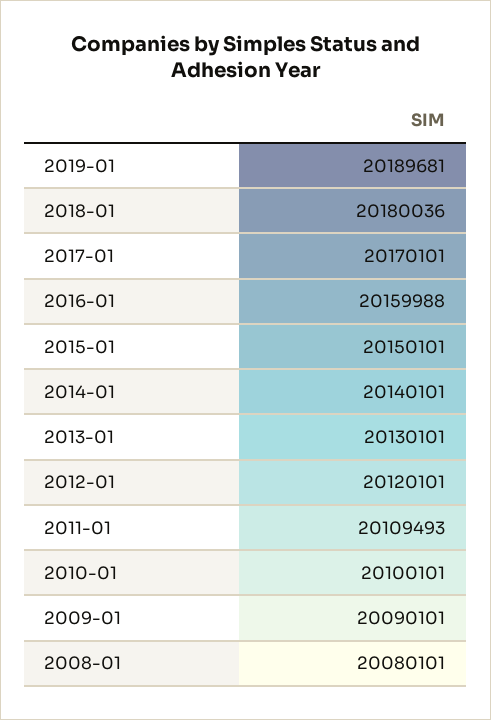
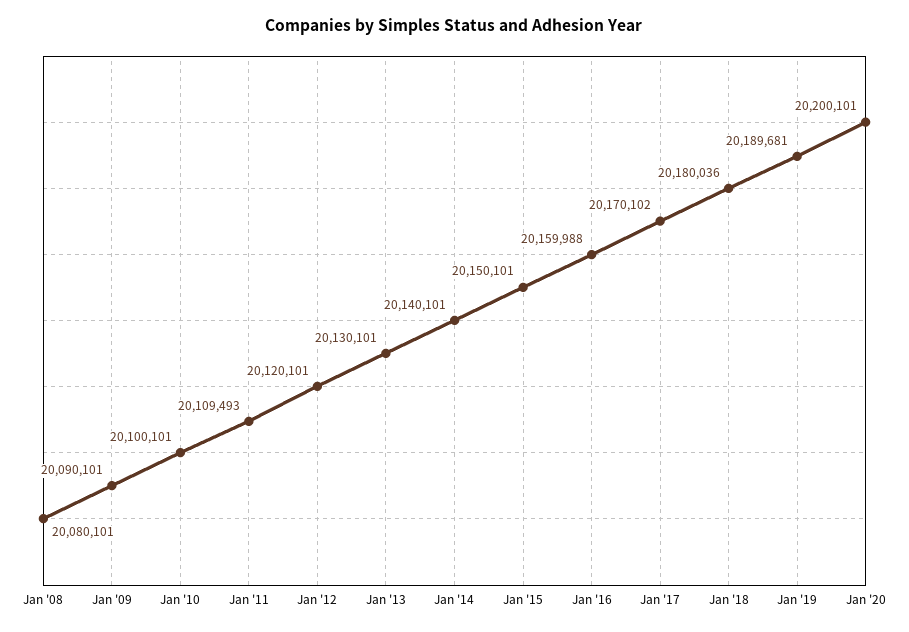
2017-01: 20170101 -> 20170102
Jan '20: none -> 20200101

